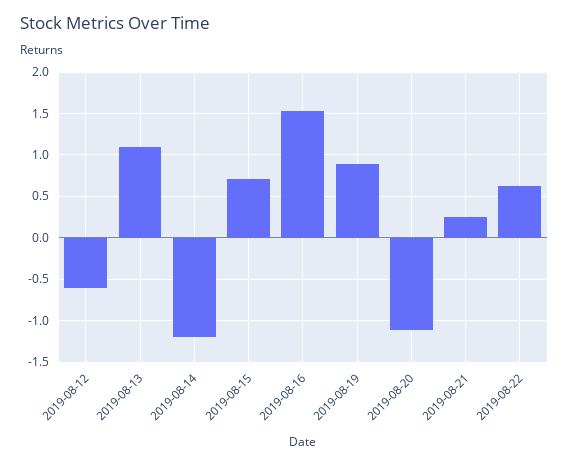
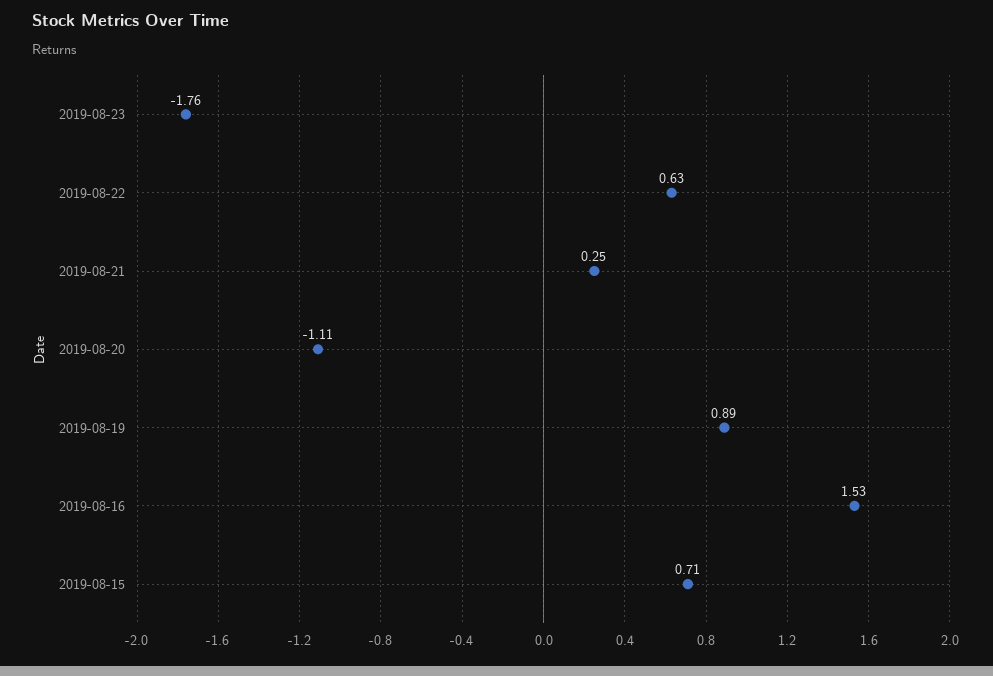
2019-08-12: -0.6 -> none
2019-08-13: 1.1 -> none
2019-08-14: -1.2 -> none
2019-08-23: none -> -1.76

